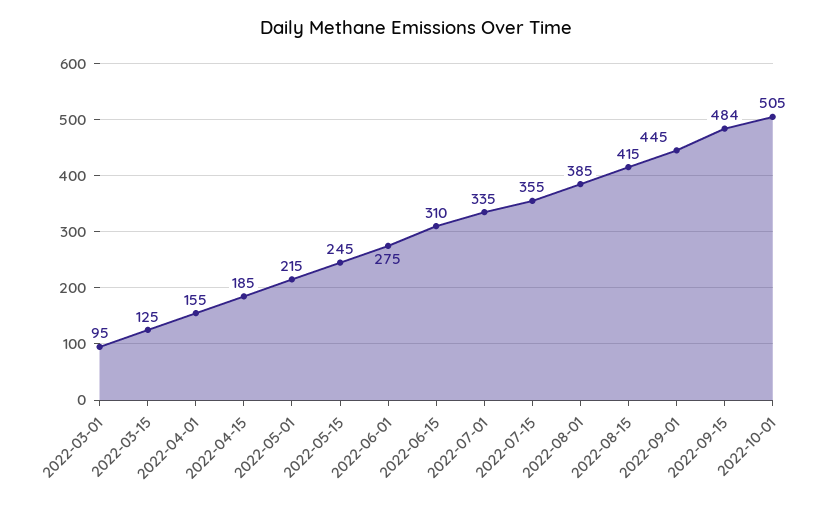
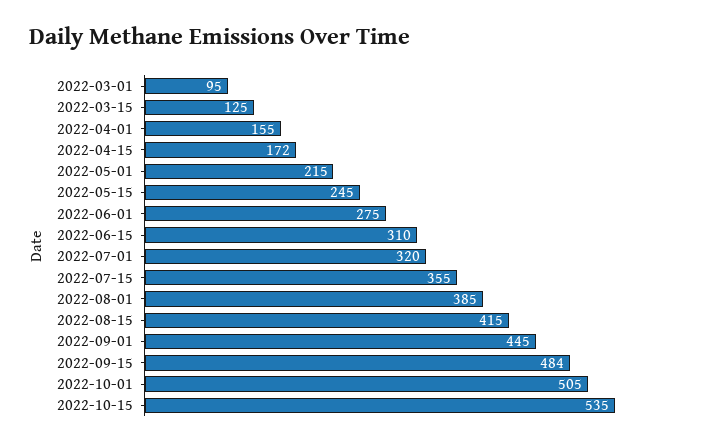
2022-04-15: 185 -> 172
2022-07-01: 335 -> 320
2022-10-15: none -> 535

